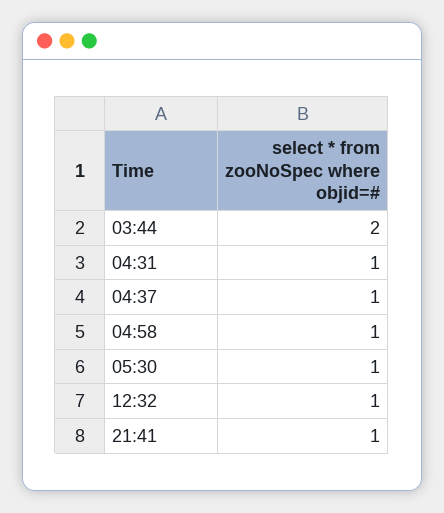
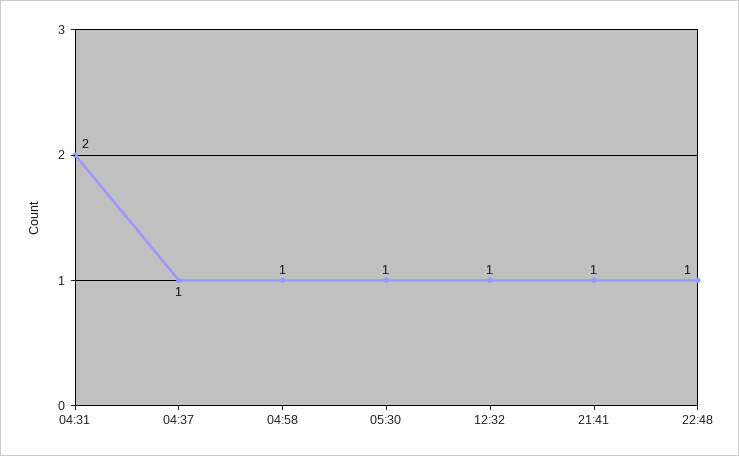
03:44: 2 -> none
04:31: 1 -> 2
22:48: none -> 1

